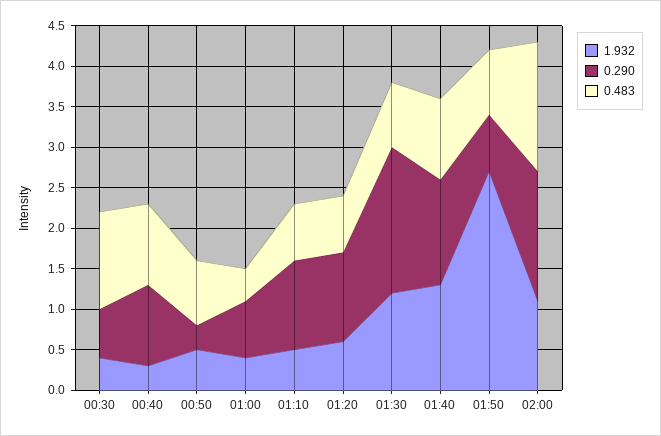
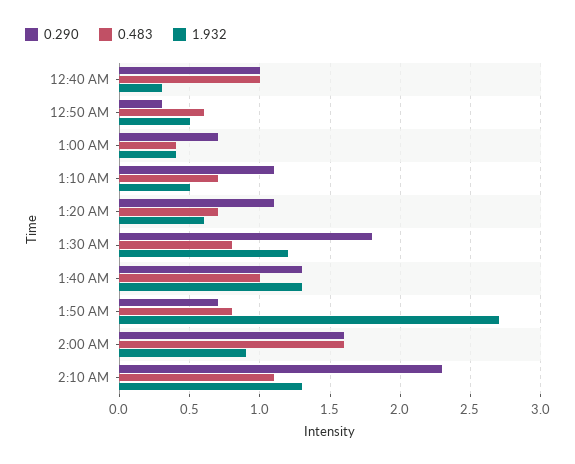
1.932, 00:30: 0.4 -> none
0.290, 00:30: 0.6 -> none
0.483, 00:30: 1.2 -> none
0.483, 00:50: 0.8 -> 0.6
1.932, 02:00: 1.1 -> 0.9
0.290, 2:10 AM: none -> 2.3
0.483, 2:10 AM: none -> 1.1
1.932, 2:10 AM: none -> 1.3

